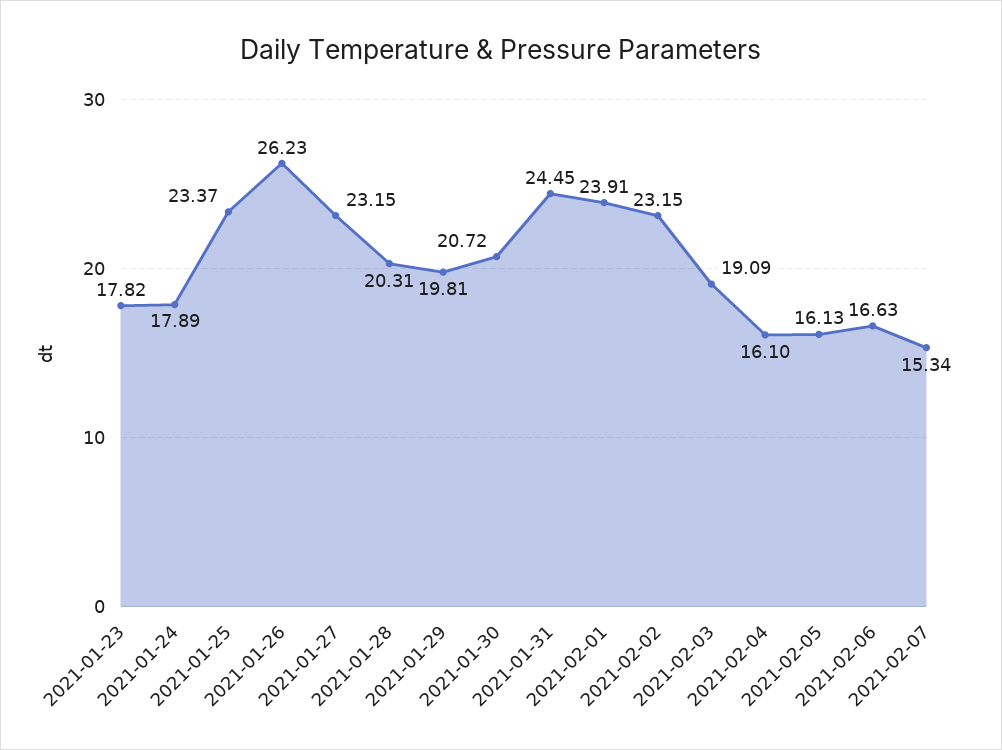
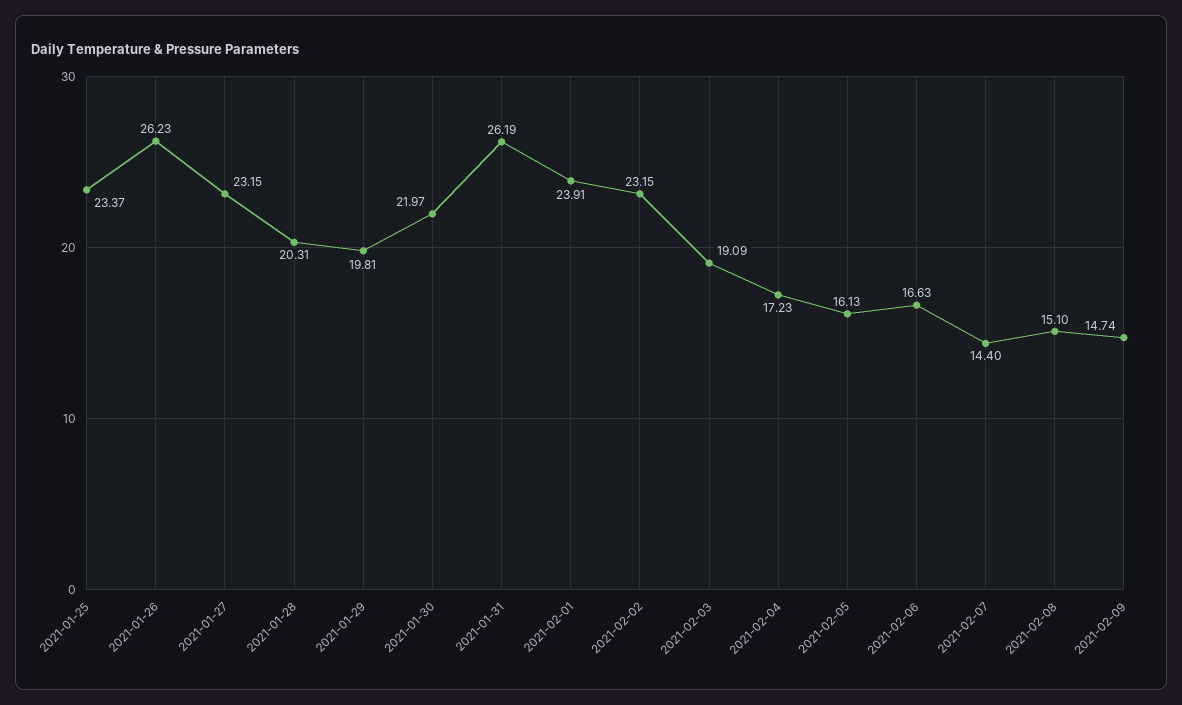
2021-01-23: 17.82 -> none
2021-01-24: 17.89 -> none
2021-01-30: 20.72 -> 21.97
2021-01-31: 24.45 -> 26.19
2021-02-04: 16.1 -> 17.23
2021-02-07: 15.34 -> 14.4
2021-02-08: none -> 15.1
2021-02-09: none -> 14.74

